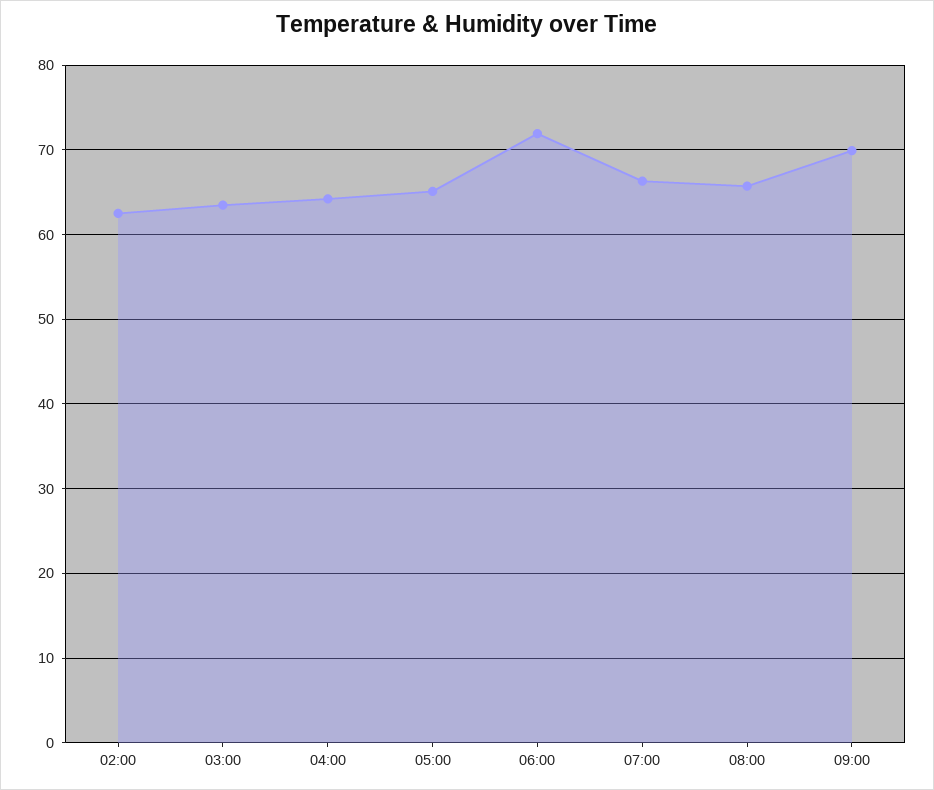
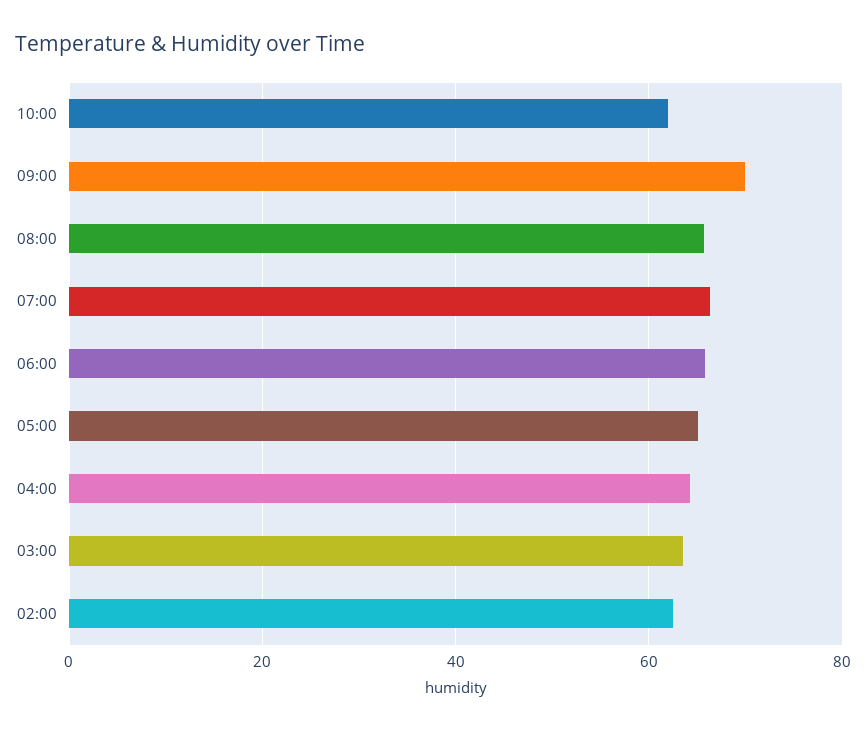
06:00: 72 -> 66
10:00: none -> 62

